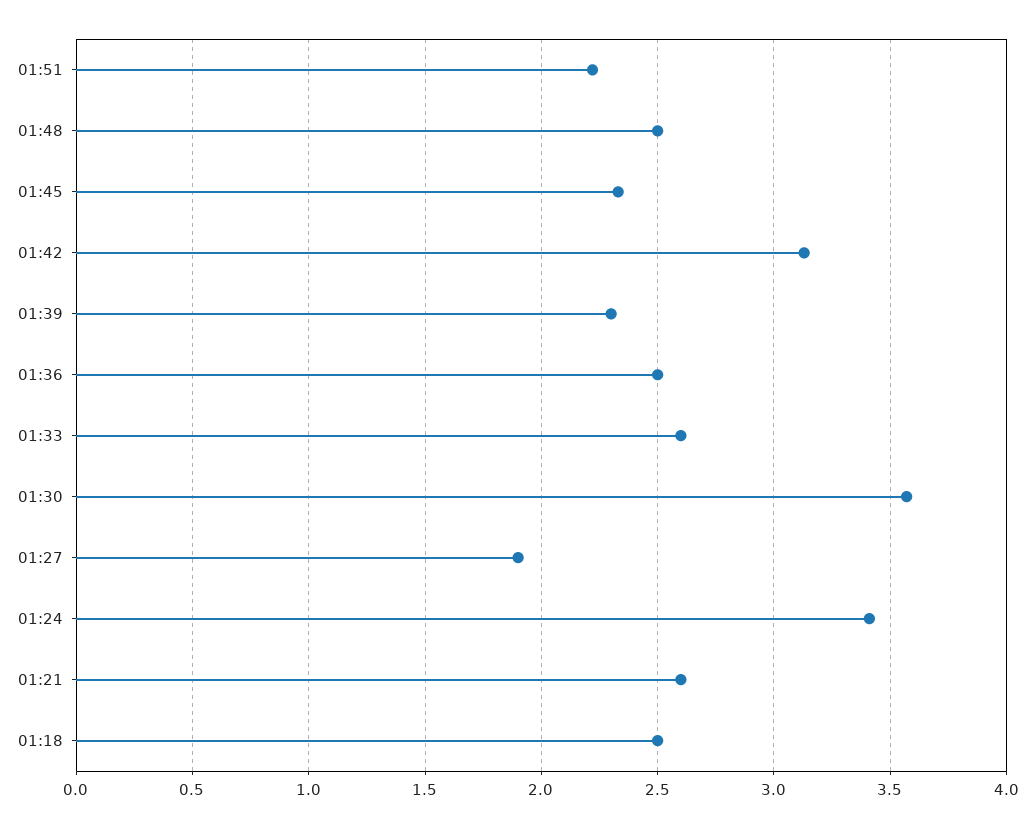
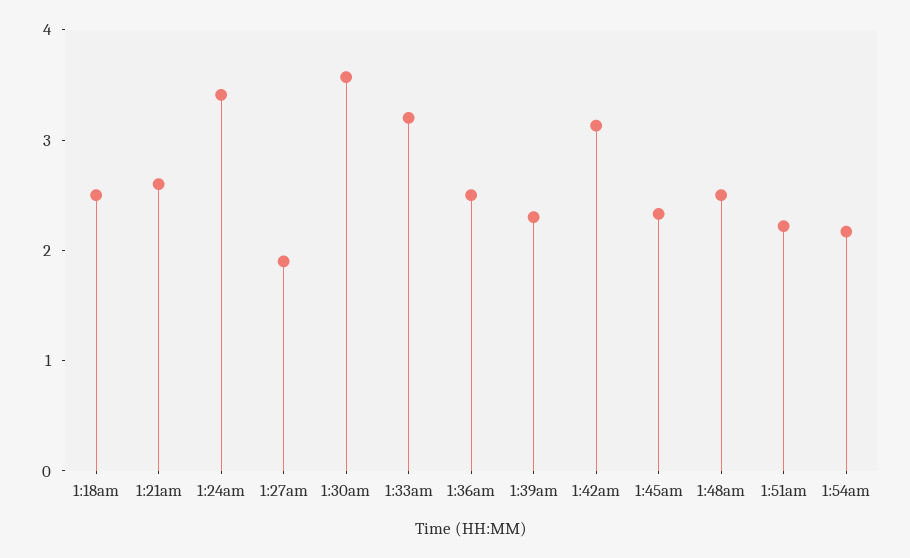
01:33: 2.6 -> 3.2
1:54am: none -> 2.2

